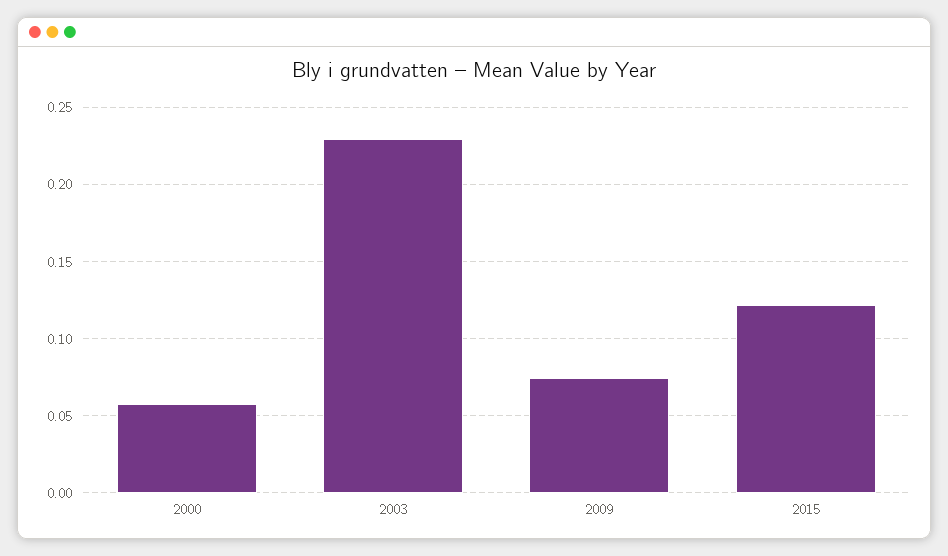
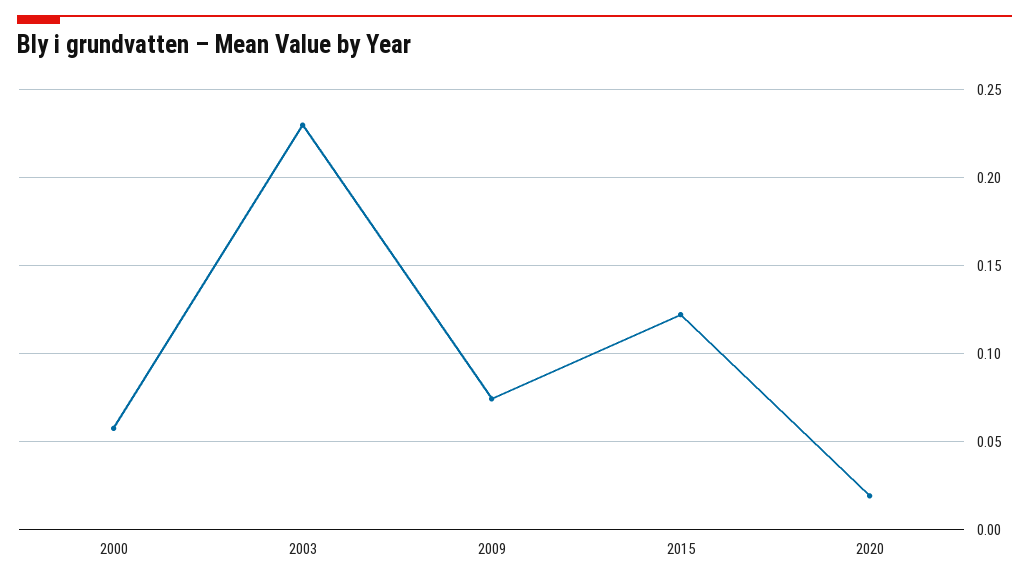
2020: none -> 0.02

